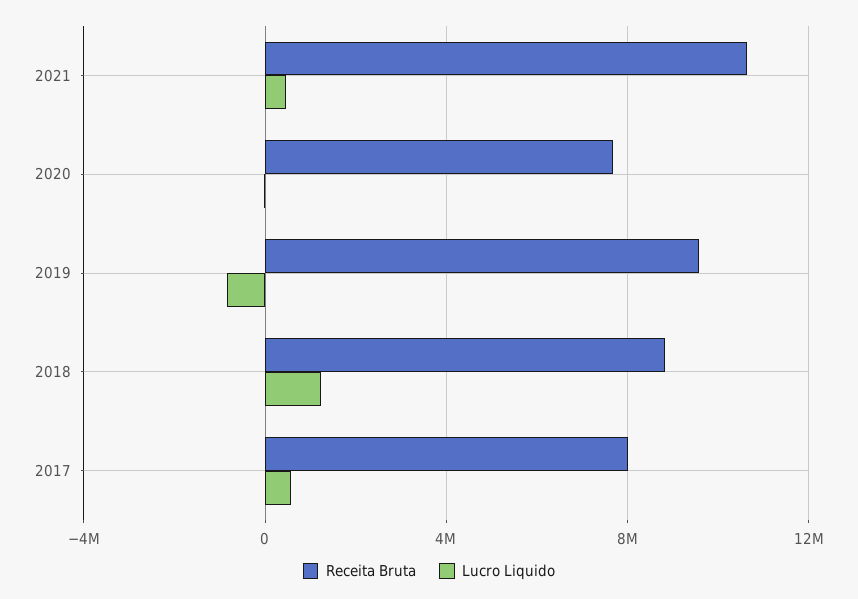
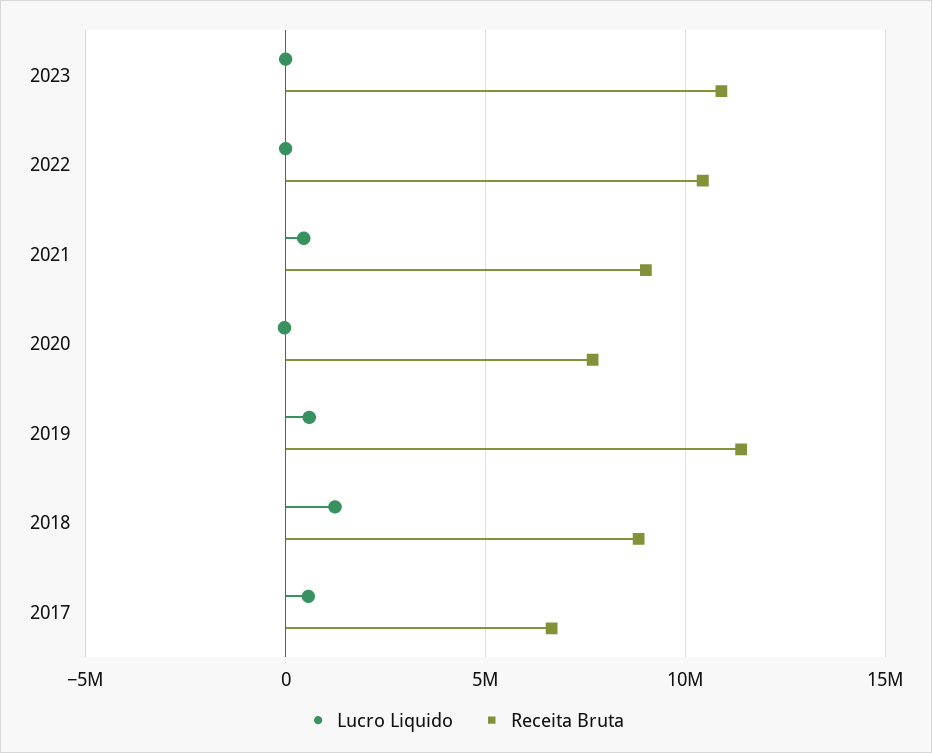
Receita Bruta, 2021: 10500000 -> 9000000
Receita Bruta, 2019: 9500000 -> 11500000
Lucro Liquido, 2019: -1000000 -> 500000
Receita Bruta, 2017: 8000000 -> 6500000
Lucro Liquido, 2023: none -> 0
Receita Bruta, 2023: none -> 11000000
Lucro Liquido, 2022: none -> 0
Receita Bruta, 2022: none -> 10500000

